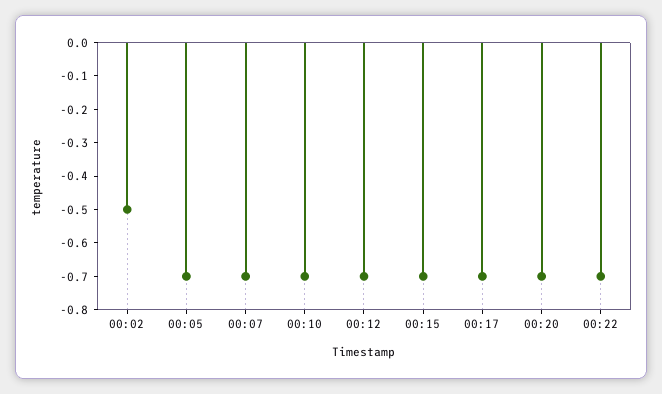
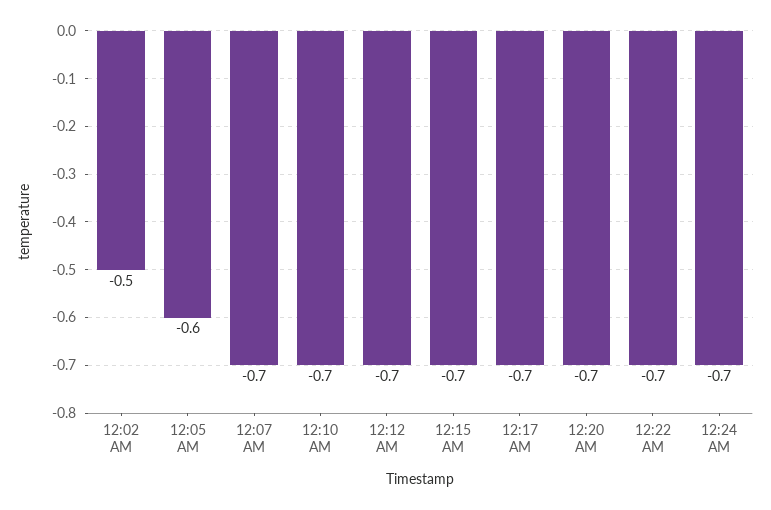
00:05: -0.7 -> -0.6
12:24 AM: none -> -0.7

